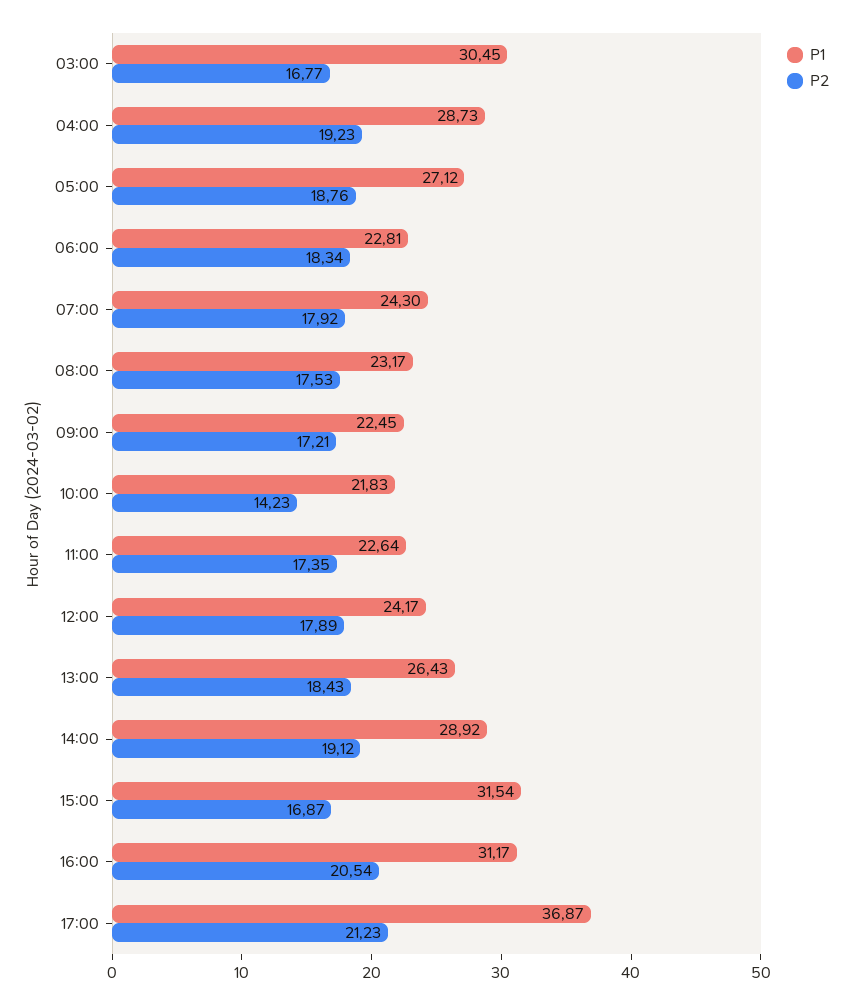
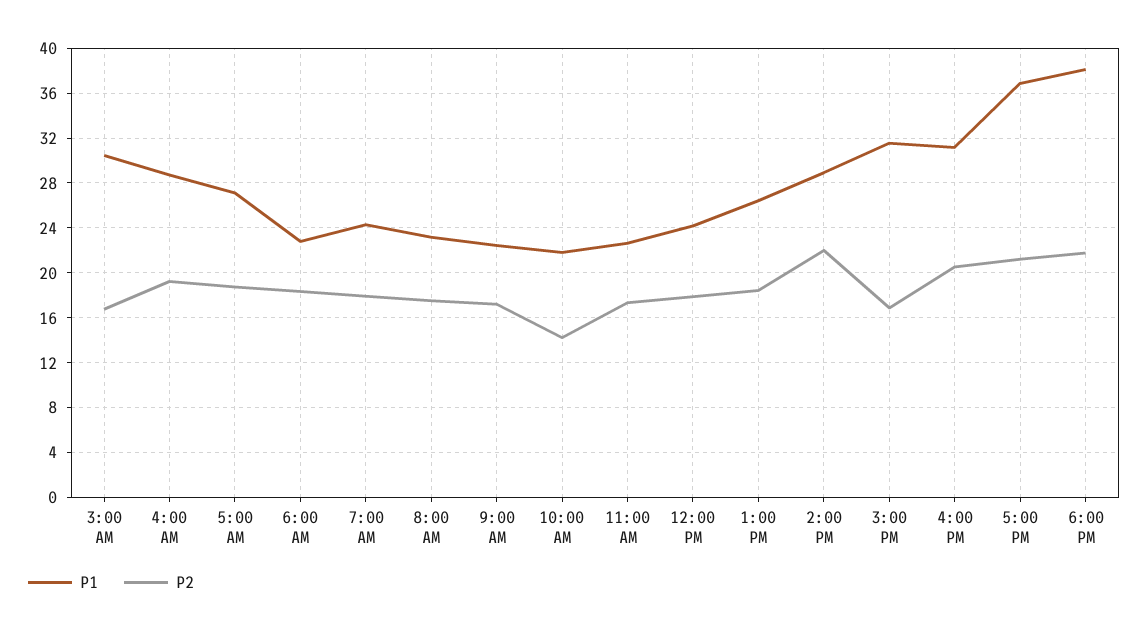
P2, 14:00: 19.12 -> 22
P1, 6:00 PM: none -> 38
P2, 6:00 PM: none -> 22

